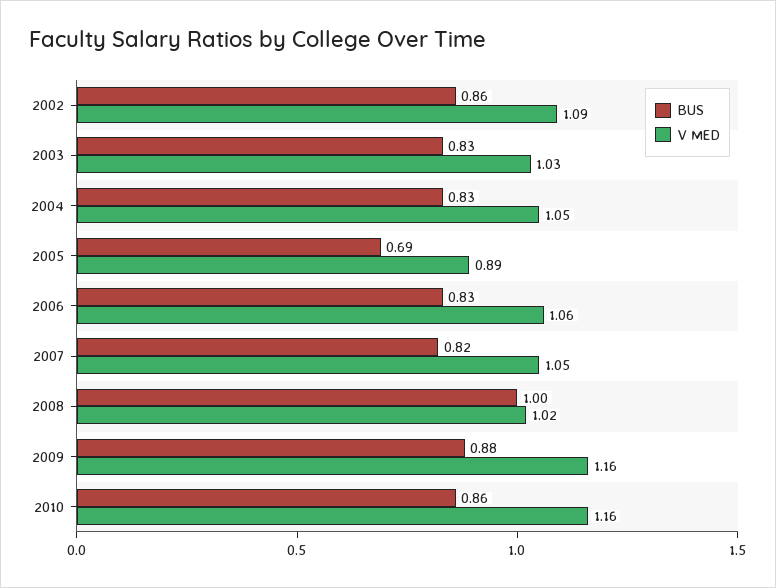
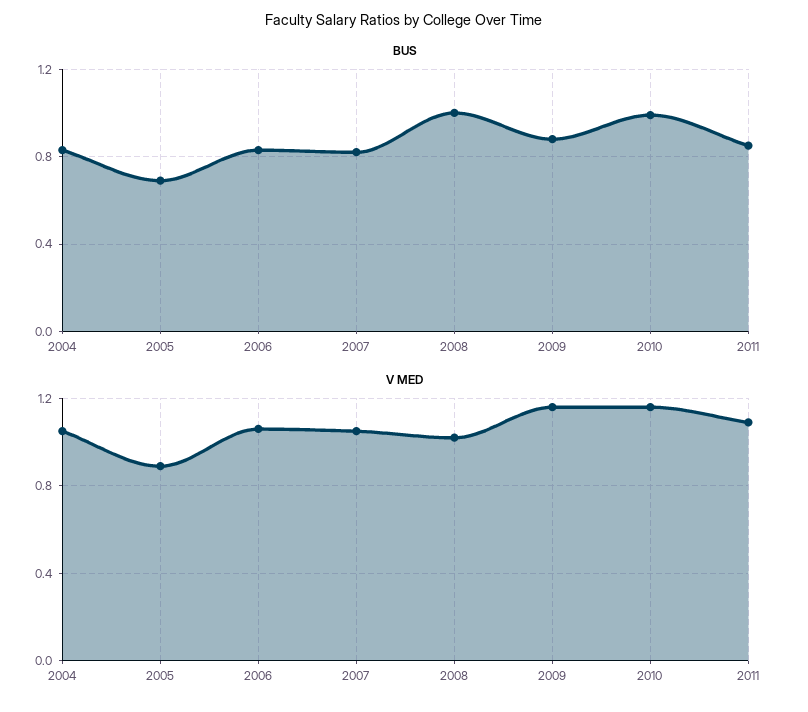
BUS, 2002: 0.86 -> none
V MED, 2002: 1.09 -> none
BUS, 2003: 0.83 -> none
V MED, 2003: 1.03 -> none
BUS, 2010: 0.86 -> 1
BUS, 2011: none -> 0.85
V MED, 2011: none -> 1.1

